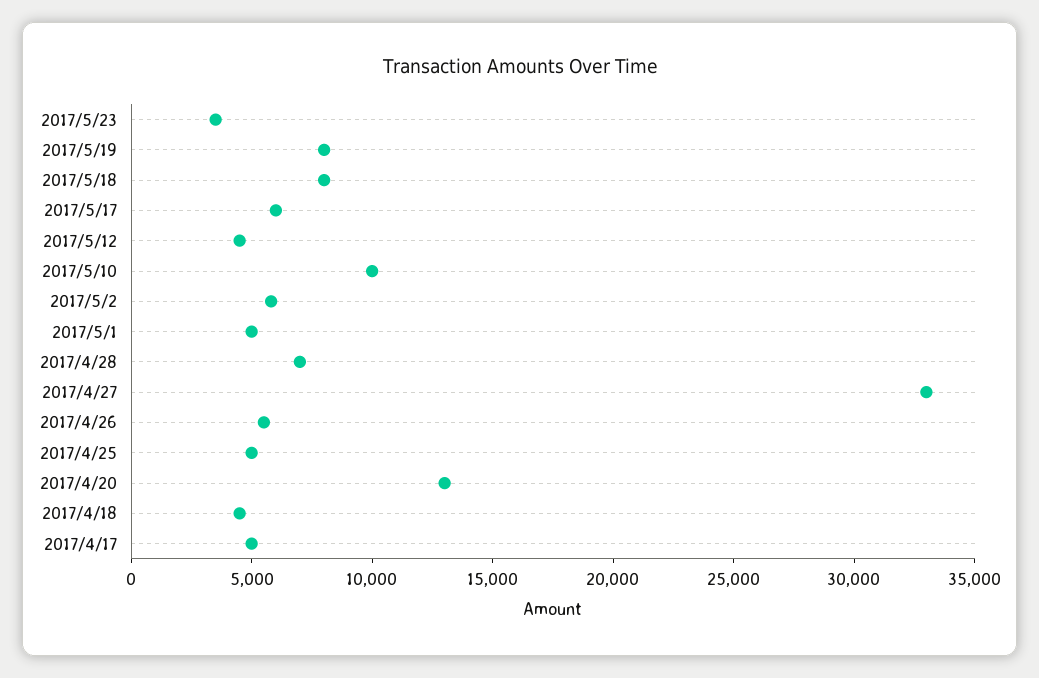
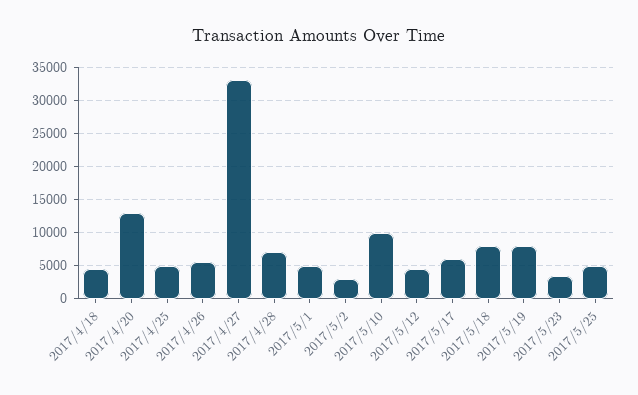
2017/5/2: 6000 -> 3000
2017/4/17: 5000 -> none
2017/5/25: none -> 5000

